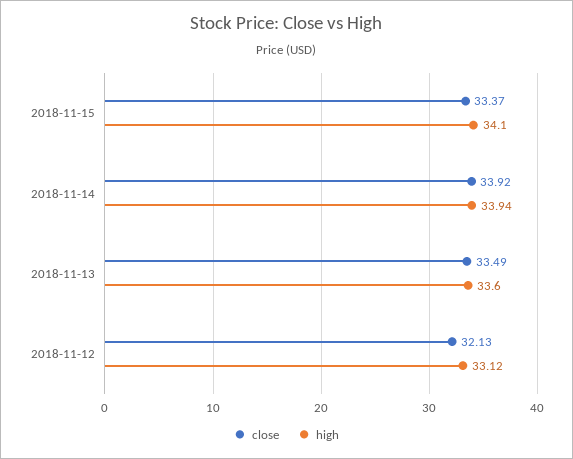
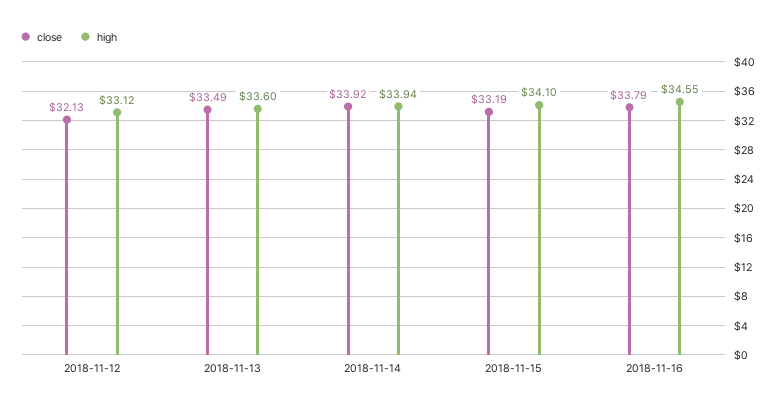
close, 2018-11-15: 33.37 -> 33.19
close, 2018-11-16: none -> 33.79
high, 2018-11-16: none -> 34.55

